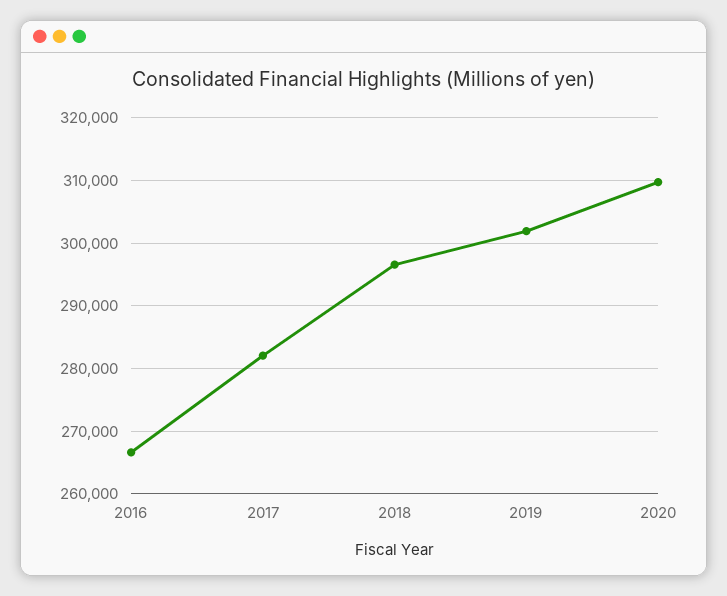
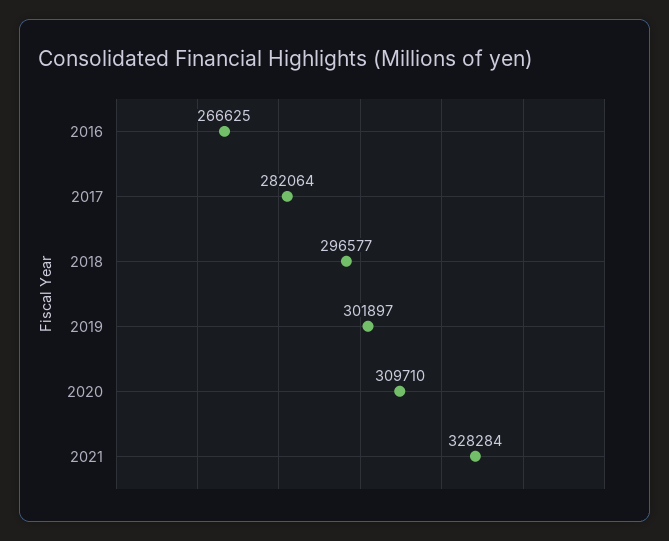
2021: none -> 328284

